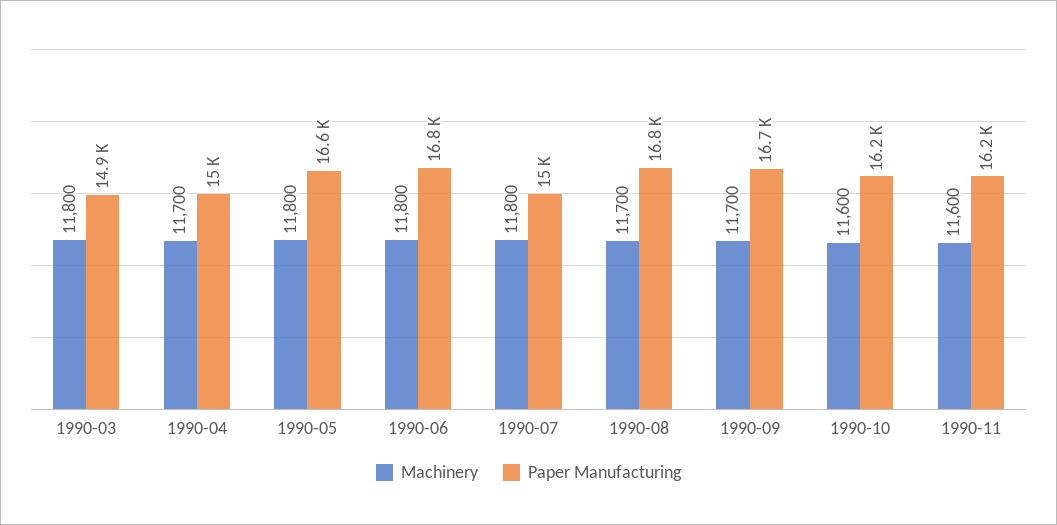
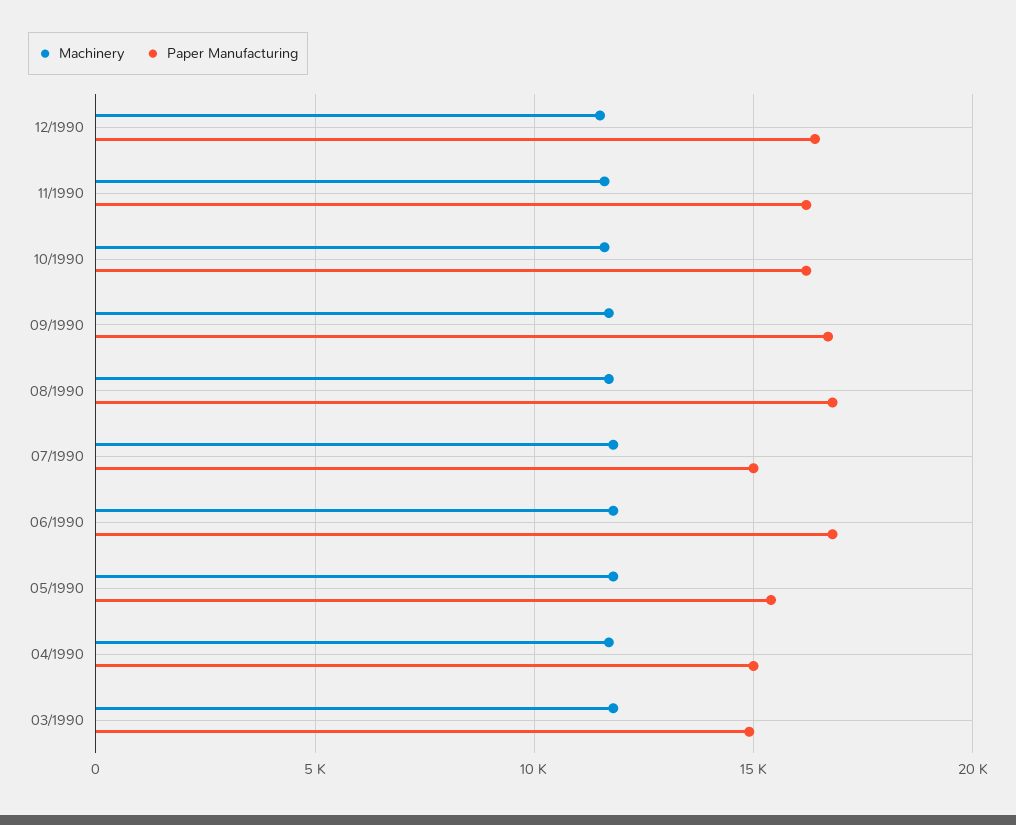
Paper Manufacturing, 1990-05: 16600 -> 15500
Machinery, 12/1990: none -> 11500
Paper Manufacturing, 12/1990: none -> 16500

